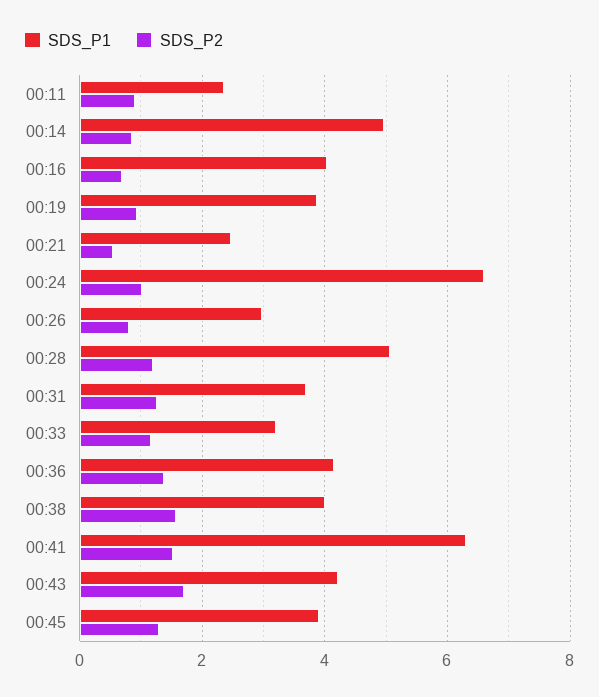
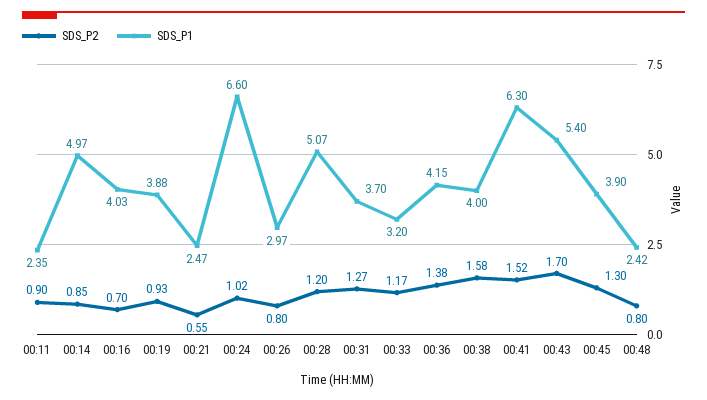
SDS_P1, 00:43: 4.2 -> 5.4
SDS_P2, 00:48: none -> 0.8
SDS_P1, 00:48: none -> 2.42

